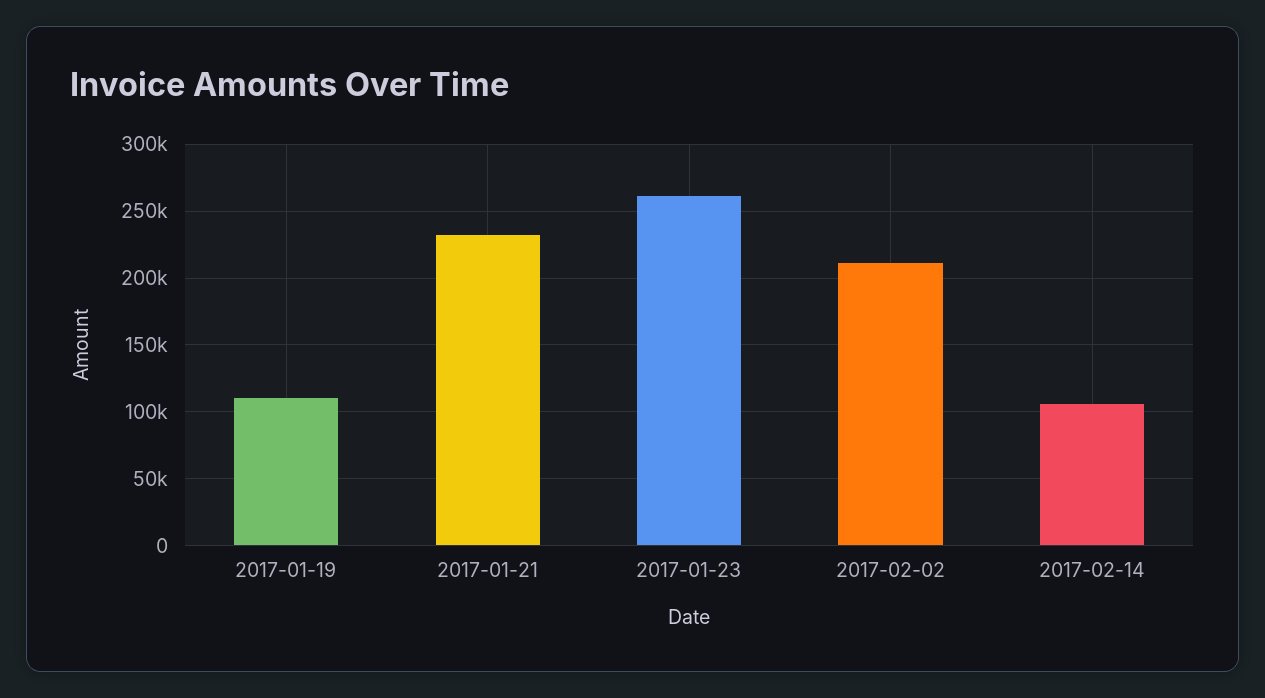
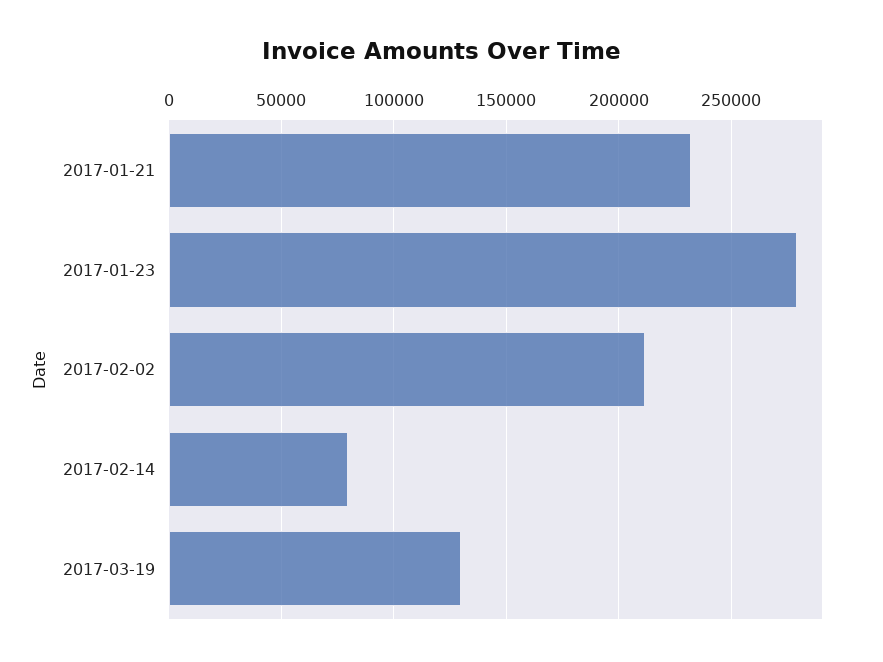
2017-01-19: 110000 -> none
2017-01-23: 260000 -> 280000
2017-02-14: 105000 -> 80000
2017-03-19: none -> 130000

